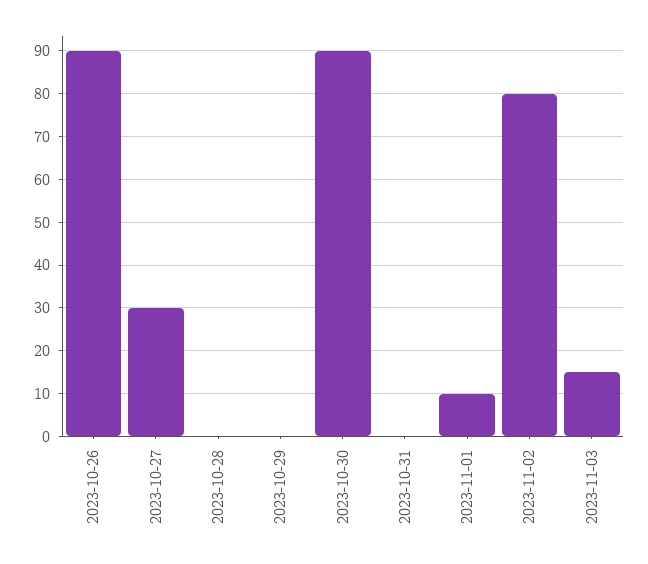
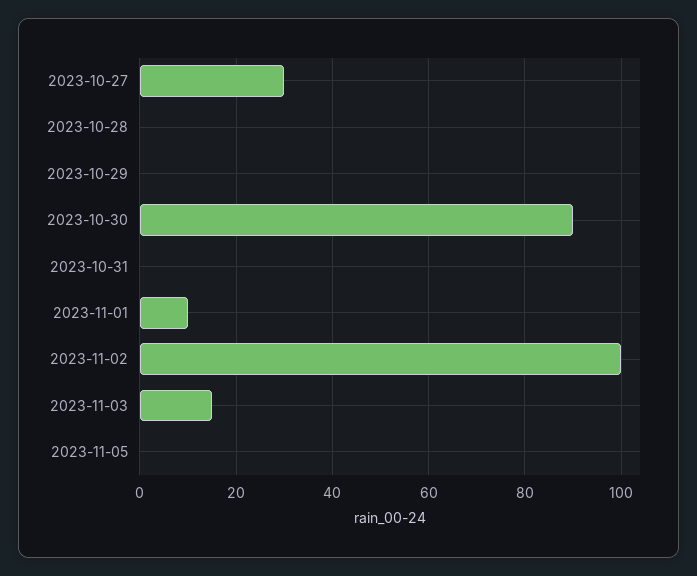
2023-10-26: 90 -> none
2023-11-02: 80 -> 100
2023-11-05: none -> 0

